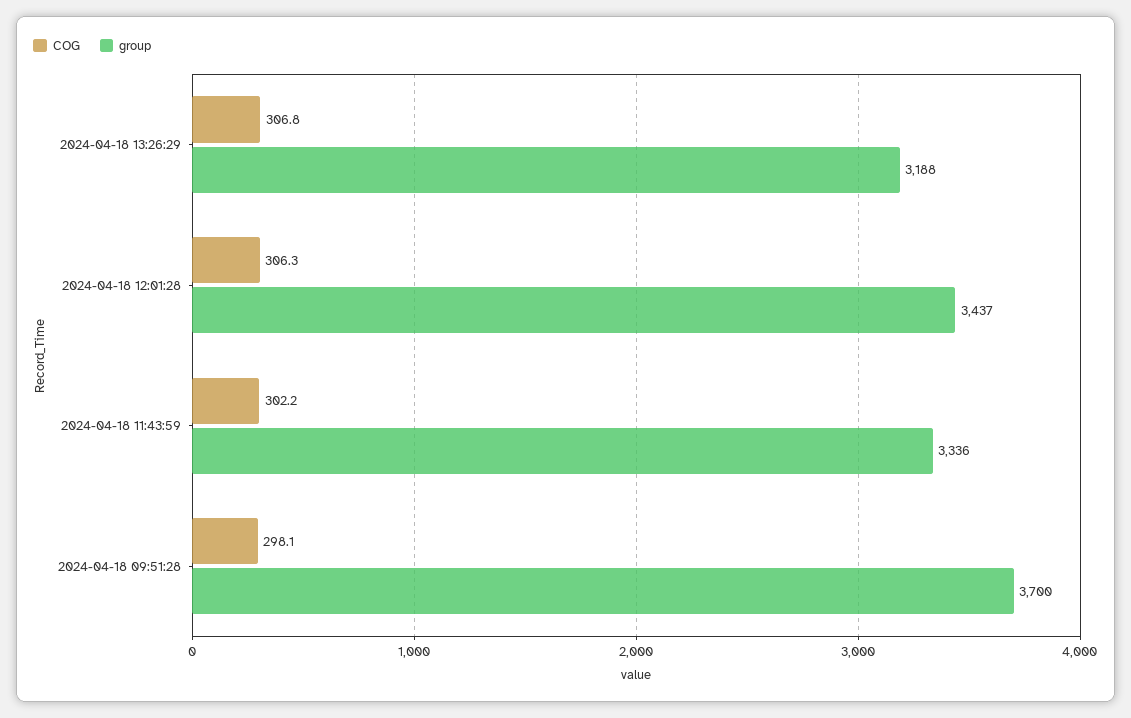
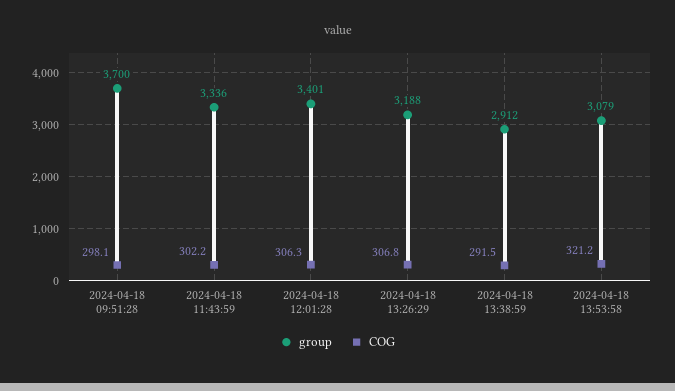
group, 2024-04-18 12:01:28: 3437 -> 3401
group, 2024-04-18 13:38:59: none -> 2912
COG, 2024-04-18 13:38:59: none -> 291.5
group, 2024-04-18 13:53:58: none -> 3079
COG, 2024-04-18 13:53:58: none -> 321.2

